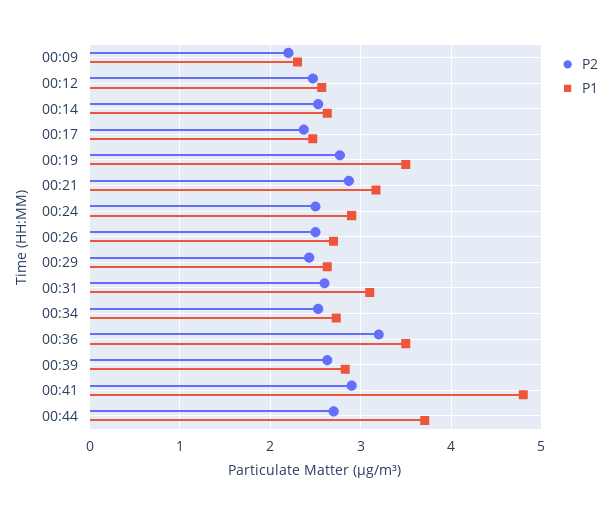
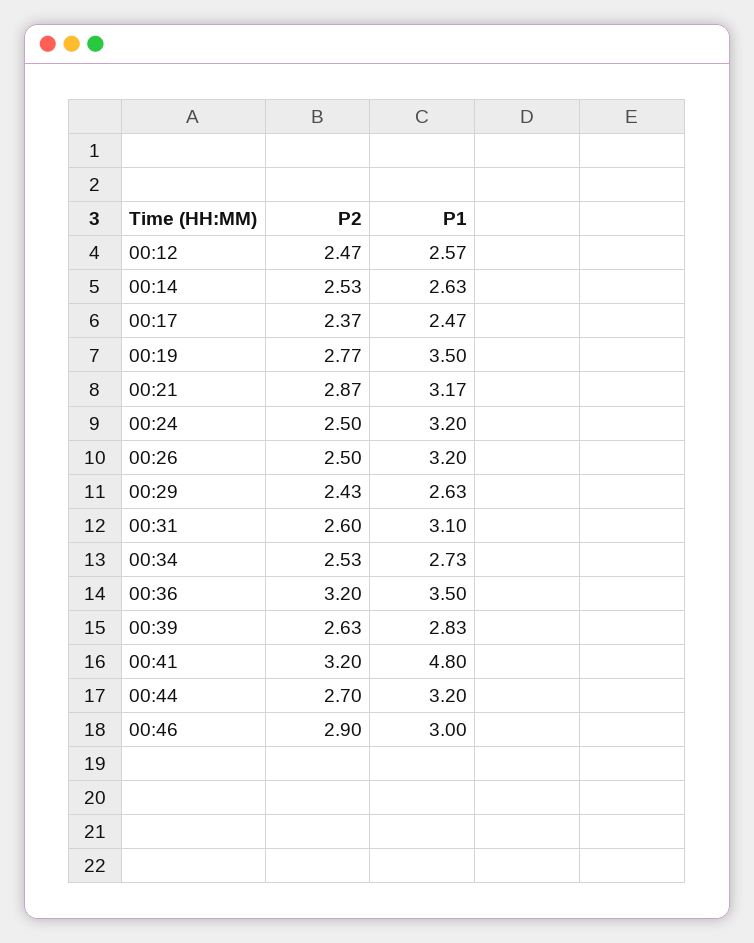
P2, 00:09: 2.2 -> none
P1, 00:09: 2.3 -> none
P1, 00:24: 2.9 -> 3.2
P1, 00:26: 2.7 -> 3.2
P2, 00:41: 2.9 -> 3.2
P1, 00:44: 3.7 -> 3.2
P2, 00:46: none -> 2.9
P1, 00:46: none -> 3

